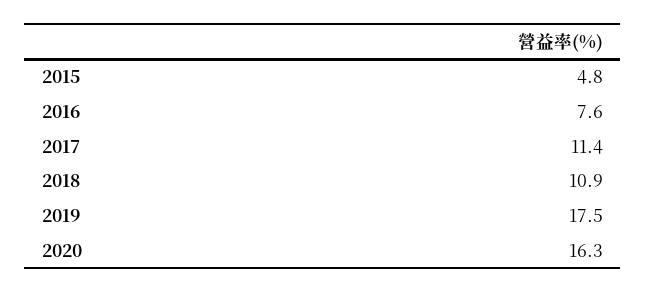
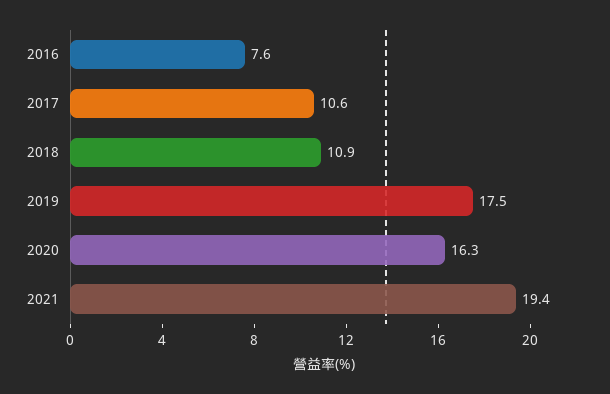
2015: 4.8 -> none
2017: 11.4 -> 10.6
2021: none -> 19.4

